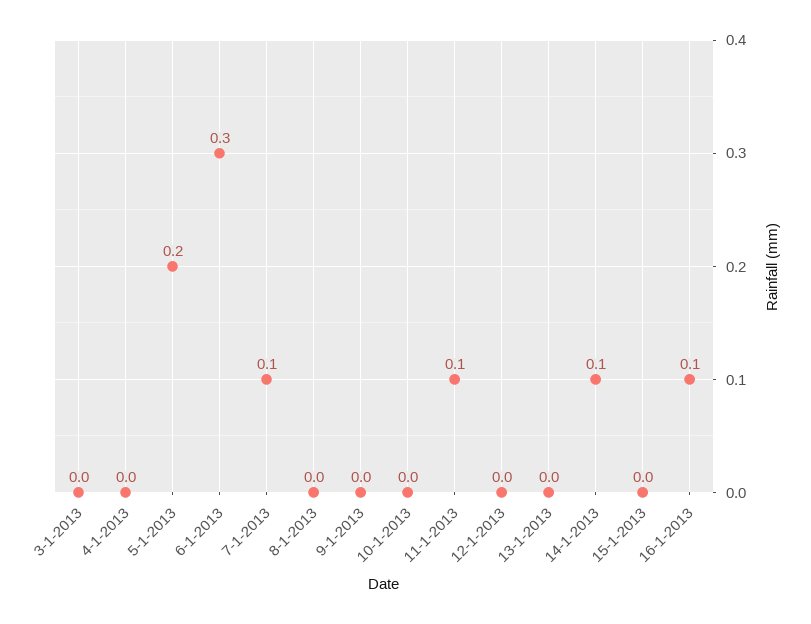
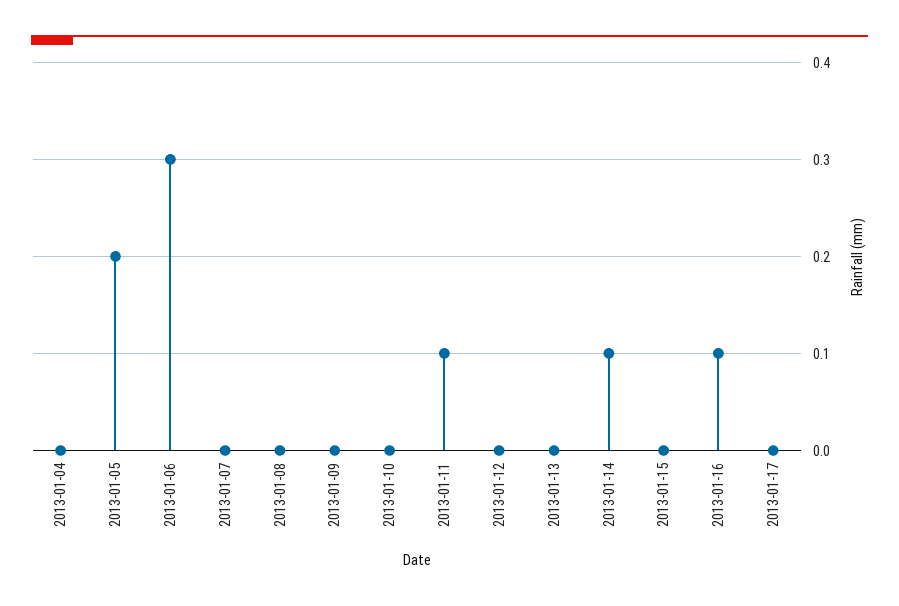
3-1-2013: 0 -> none
7-1-2013: 0.1 -> 0
2013-01-17: none -> 0

